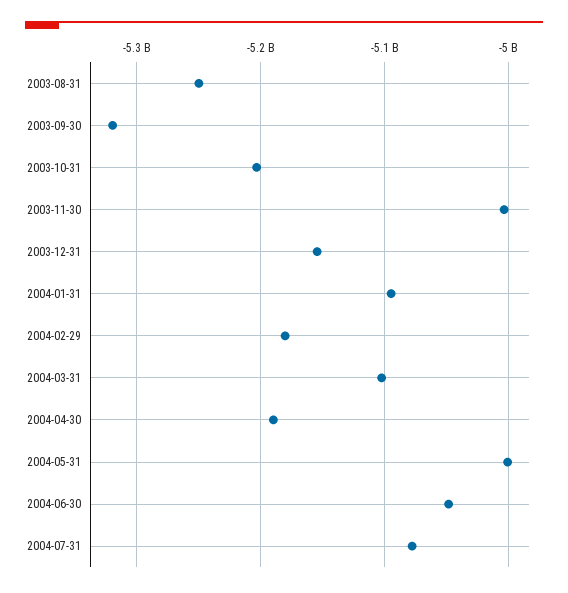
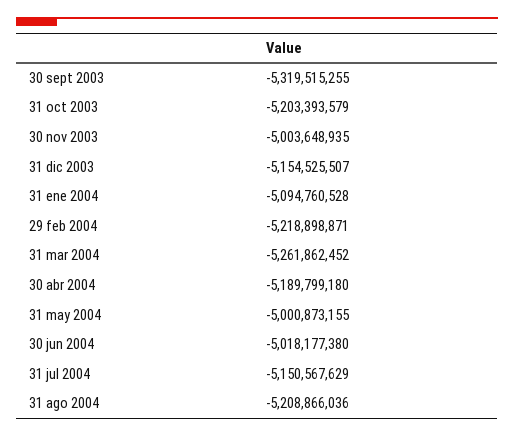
2003-08-31: -5250000000 -> none
2004-02-29: -5180000000 -> -5218898871
2004-03-31: -5100000000 -> -5261862452
2004-06-30: -5050000000 -> -5018177380
2004-07-31: -5080000000 -> -5150567629
31 ago 2004: none -> -5208866036

